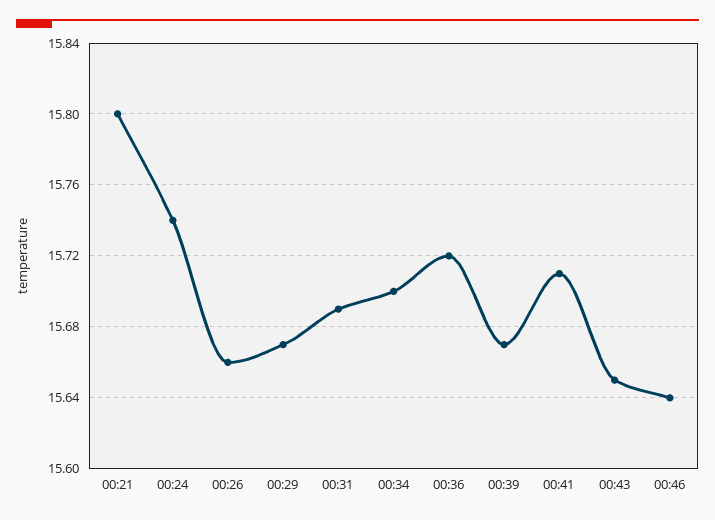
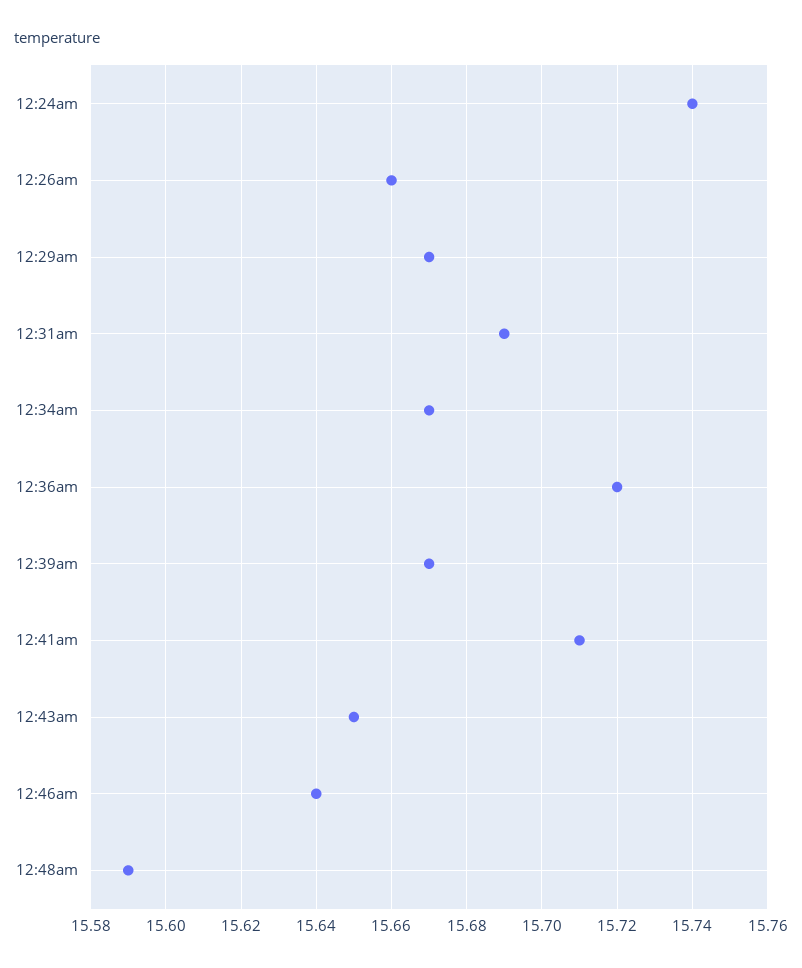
00:21: 15.8 -> none
00:34: 15.7 -> 15.67
12:48am: none -> 15.59

